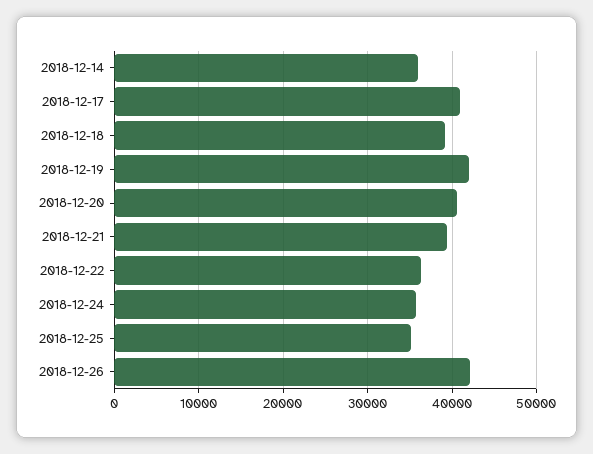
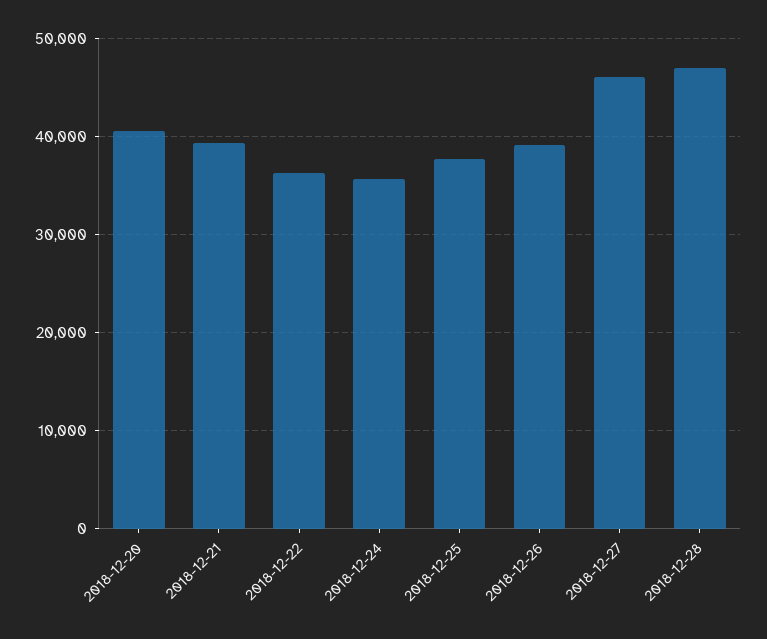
2018-12-14: 36000 -> none
2018-12-17: 41000 -> none
2018-12-18: 39000 -> none
2018-12-19: 42000 -> none
2018-12-25: 35000 -> 38000
2018-12-26: 42000 -> 39000
2018-12-27: none -> 46000
2018-12-28: none -> 47000

